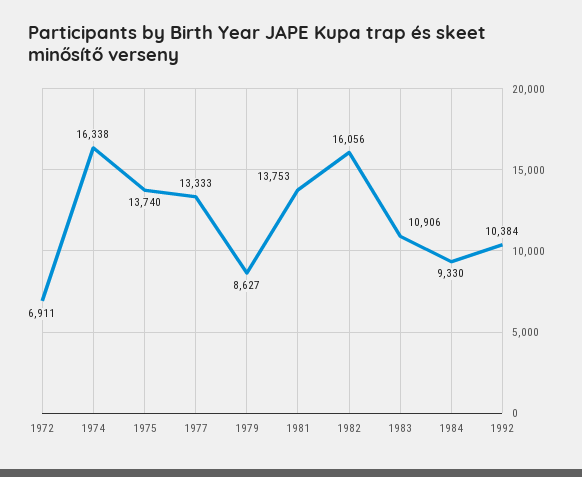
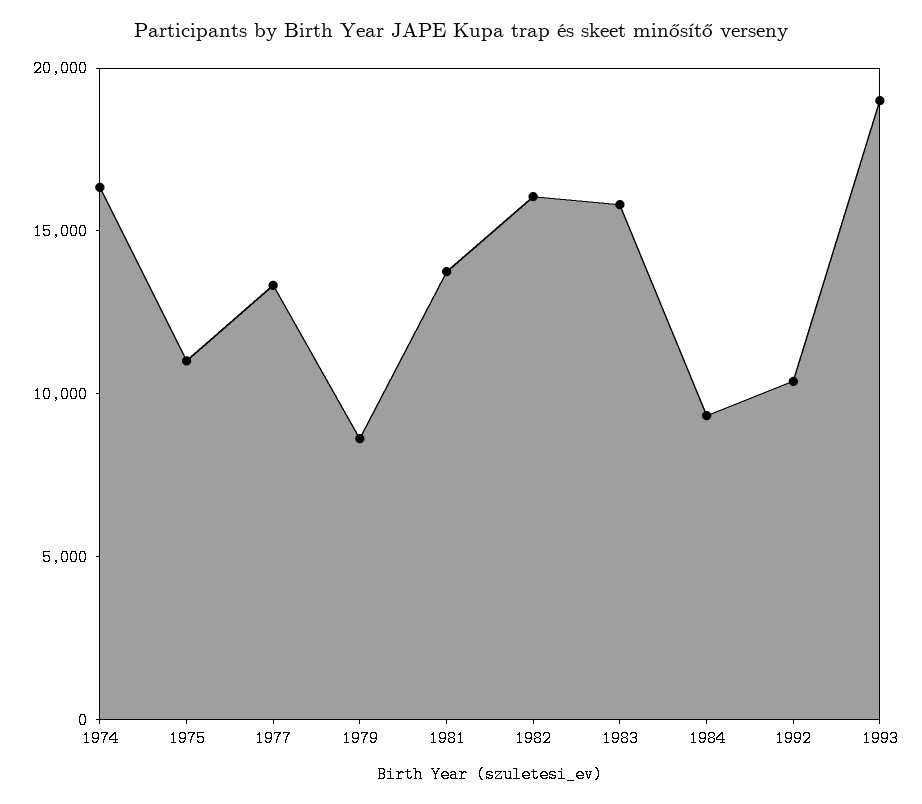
1972: 6911 -> none
1975: 13740 -> 11000
1983: 10906 -> 16000
1993: none -> 19000

